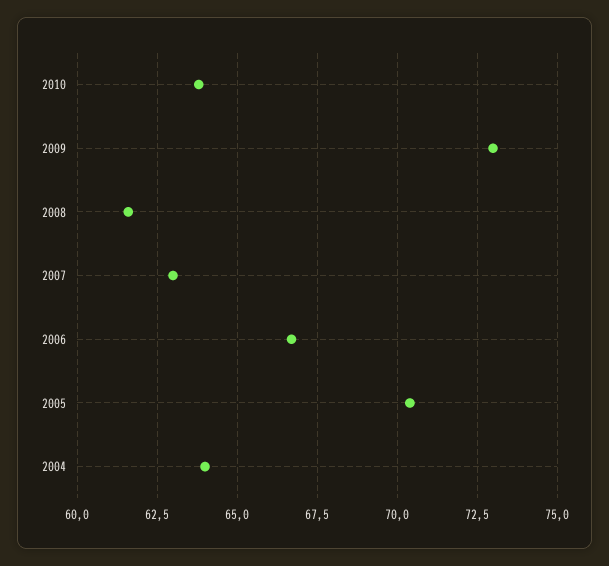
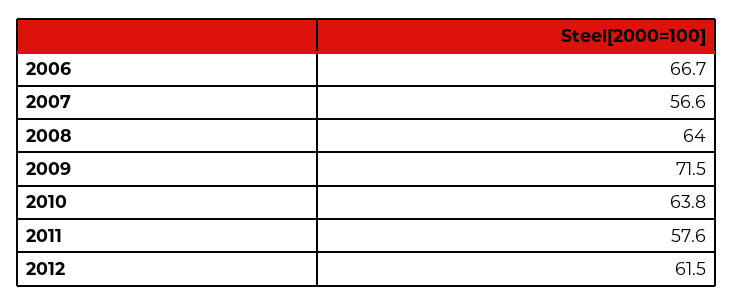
2009: 73 -> 71.5
2008: 61.5 -> 64
2007: 63 -> 56.6
2005: 70.5 -> none
2004: 64 -> none
2011: none -> 57.6
2012: none -> 61.5

